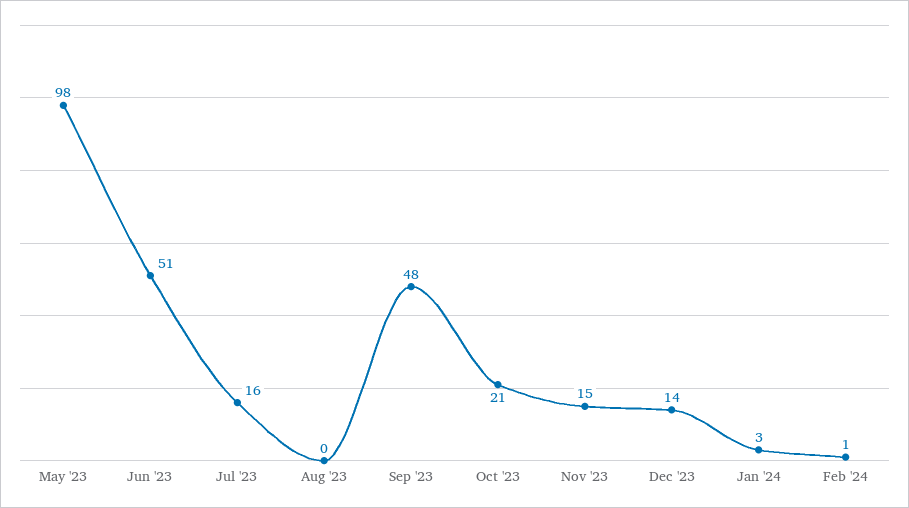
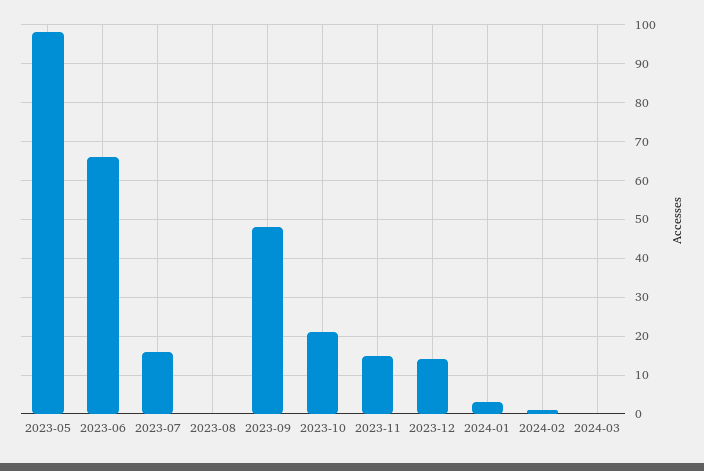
Jun '23: 51 -> 65
2024-03: none -> 0

